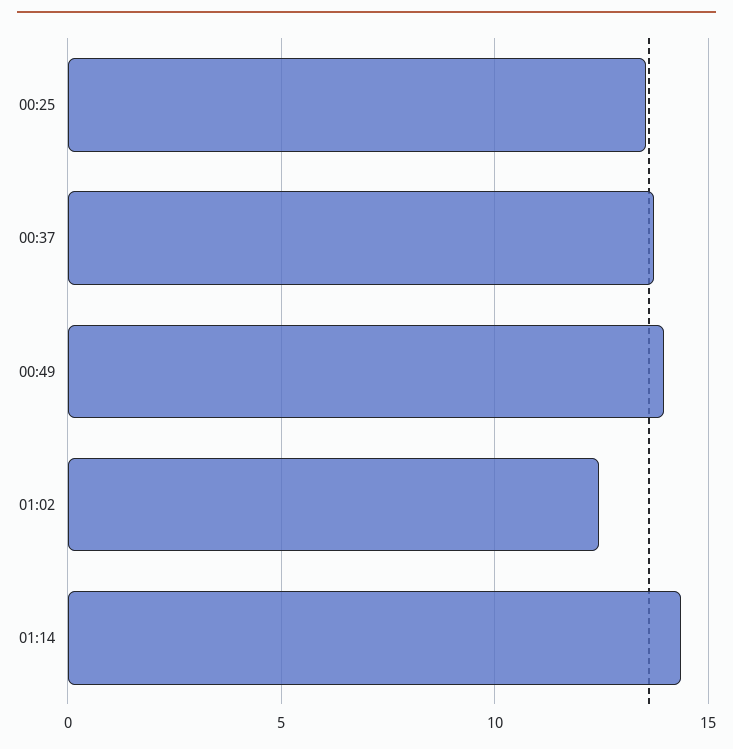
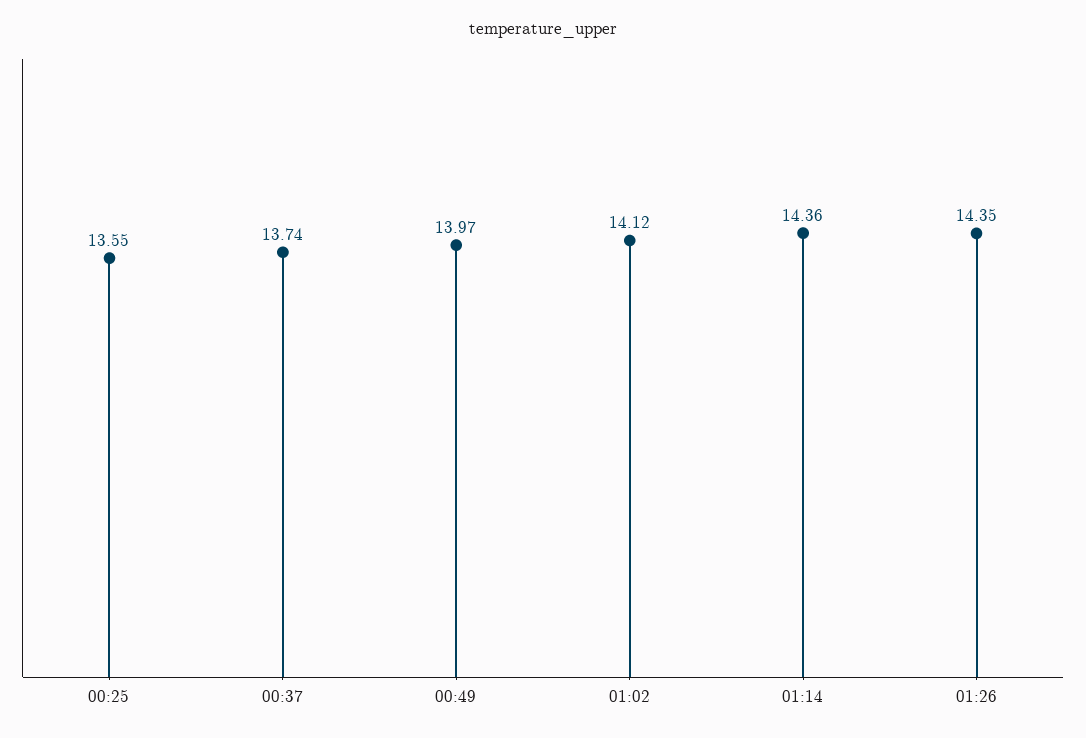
01:02: 12.5 -> 14.12
01:26: none -> 14.35

